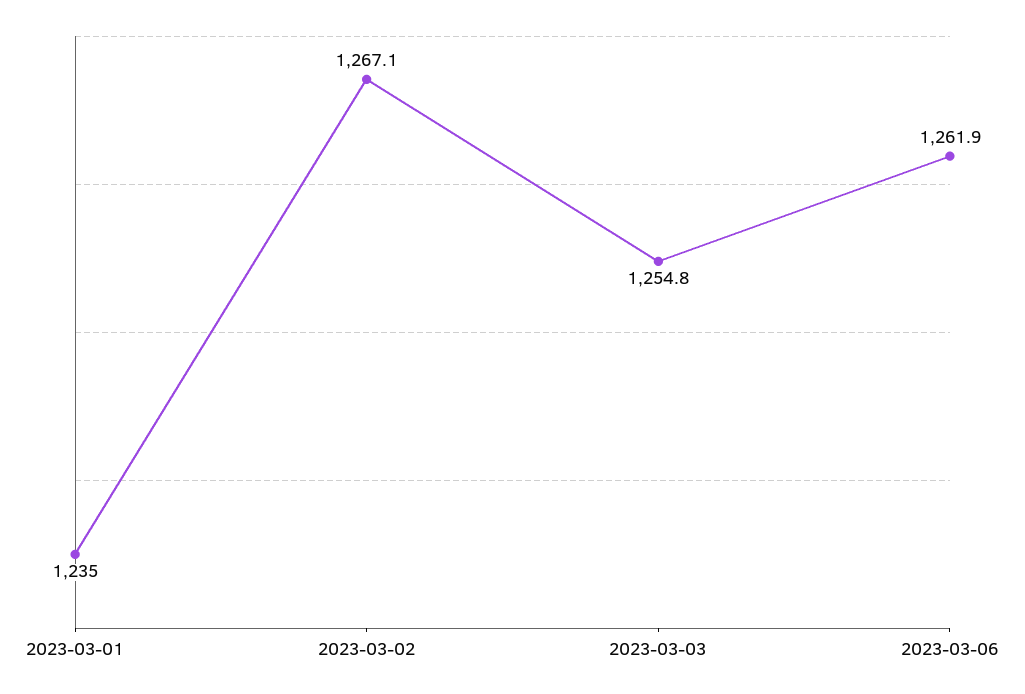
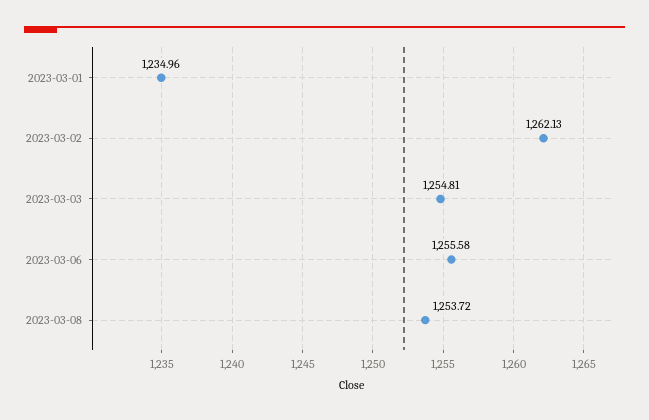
2023-03-02: 1267.1 -> 1262.13
2023-03-06: 1261.9 -> 1255.58
2023-03-08: none -> 1253.72

